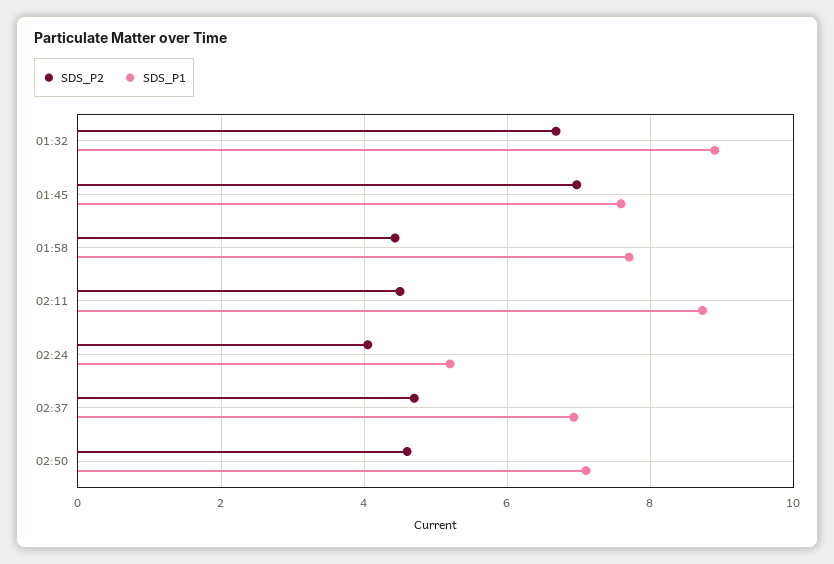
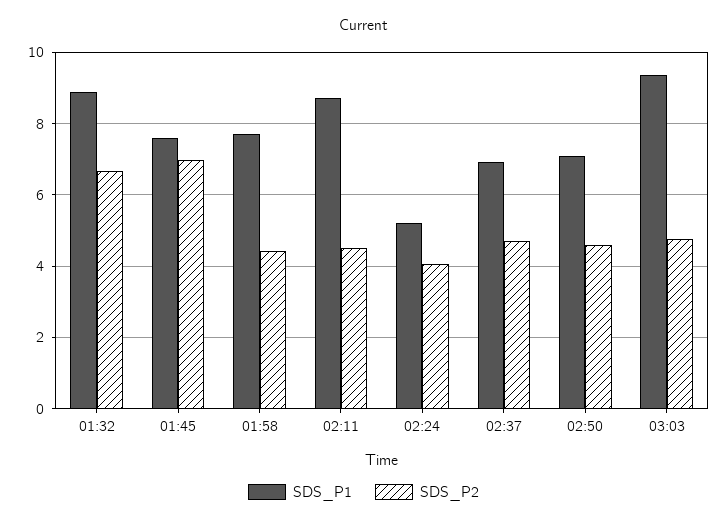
SDS_P1, 03:03: none -> 9.4
SDS_P2, 03:03: none -> 4.8

